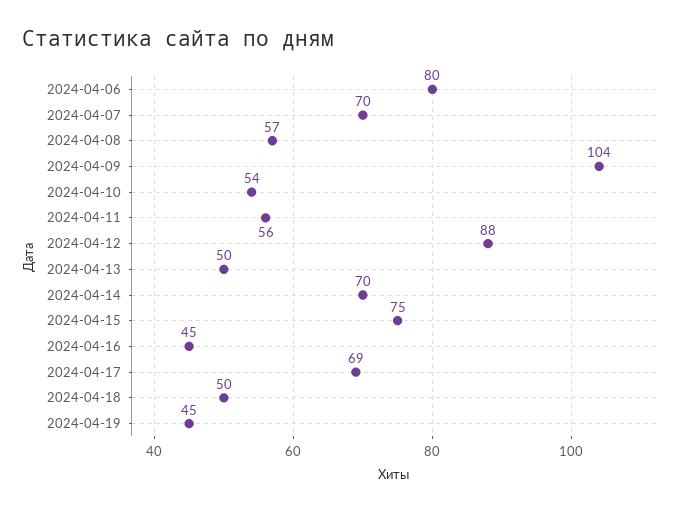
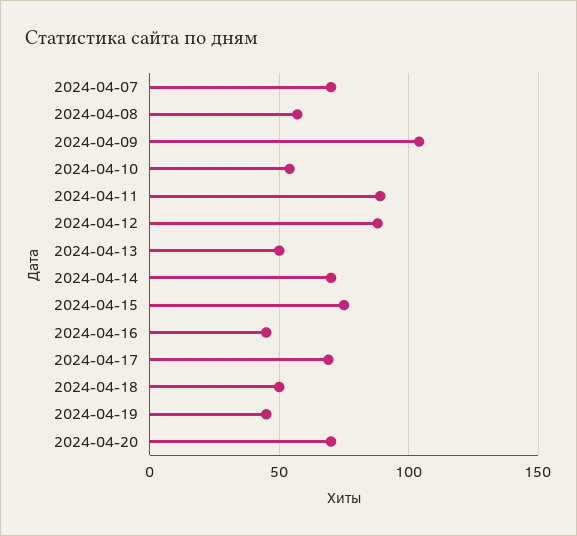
2024-04-06: 80 -> none
2024-04-11: 56 -> 90
2024-04-20: none -> 70

